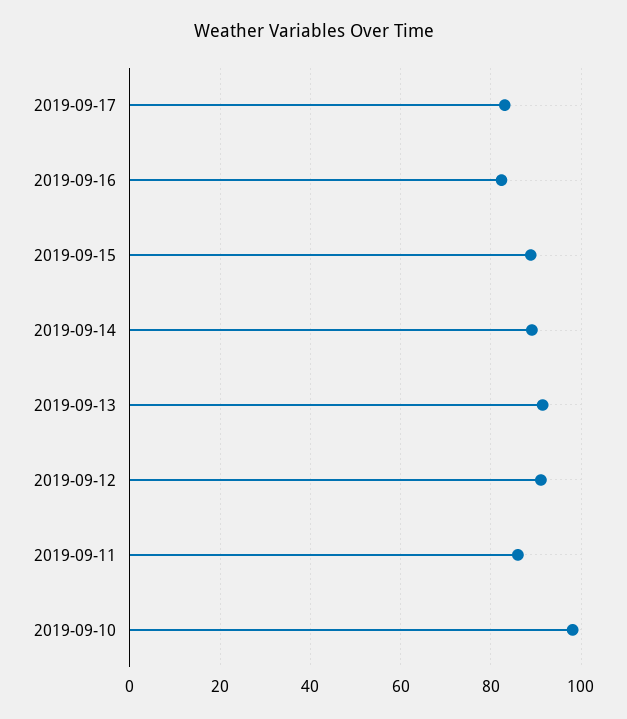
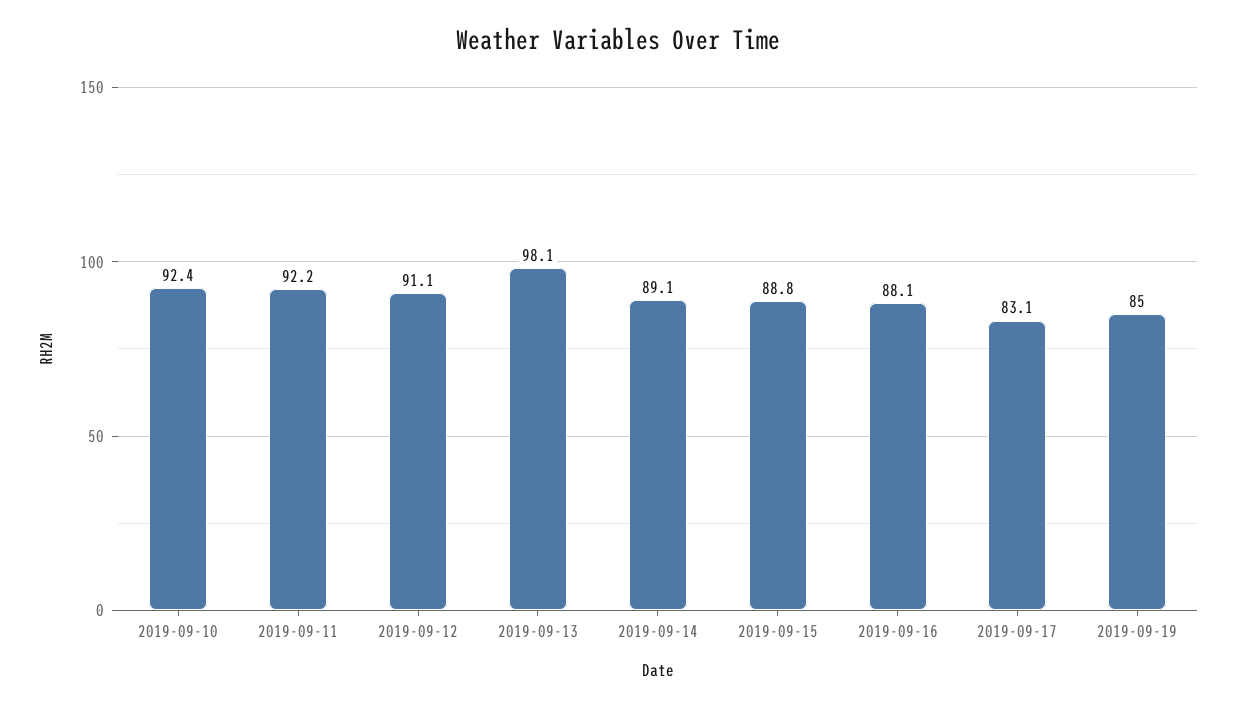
2019-09-16: 82 -> 88.1
2019-09-13: 92 -> 98.1
2019-09-11: 86 -> 92.2
2019-09-10: 98 -> 92.4
2019-09-19: none -> 85

